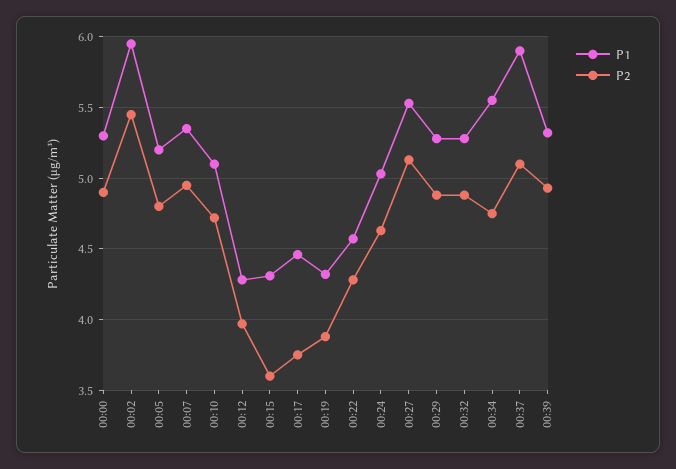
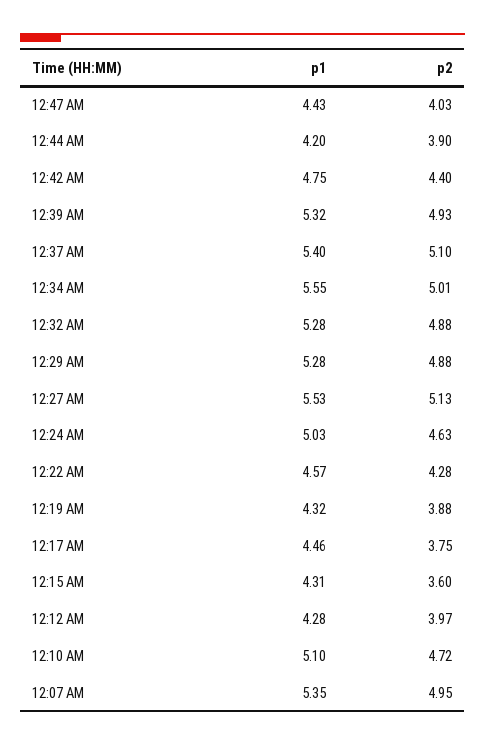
P1, 00:00: 5.3 -> none
P2, 00:00: 4.9 -> none
P1, 00:02: 5.95 -> none
P2, 00:02: 5.45 -> none
P1, 00:05: 5.2 -> none
P2, 00:05: 4.8 -> none
P2, 00:34: 4.75 -> 5.01
P1, 00:37: 5.9 -> 5.4
P1, 12:47 AM: none -> 4.43
P2, 12:47 AM: none -> 4.03
P1, 12:44 AM: none -> 4.2
P2, 12:44 AM: none -> 3.9
P1, 12:42 AM: none -> 4.75
P2, 12:42 AM: none -> 4.4

